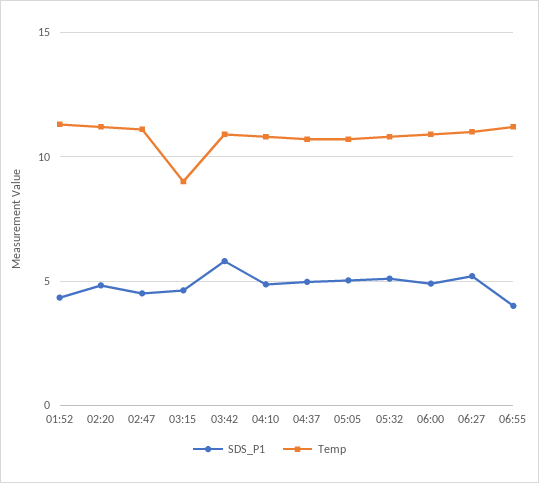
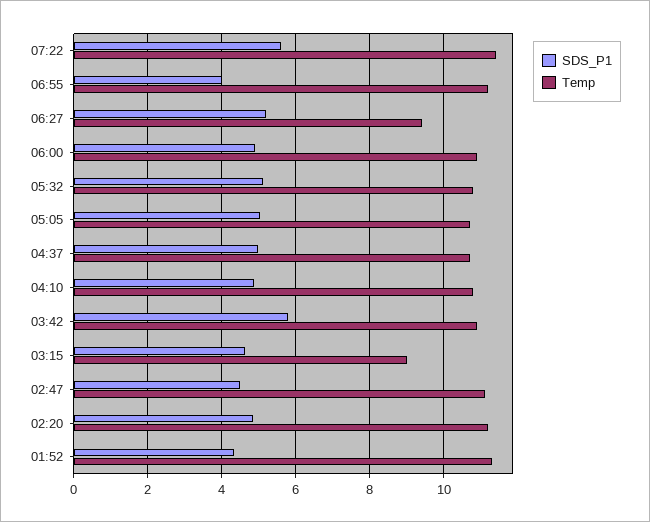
Temp, 06:27: 11 -> 9.4
SDS_P1, 07:22: none -> 5.6
Temp, 07:22: none -> 11.4

